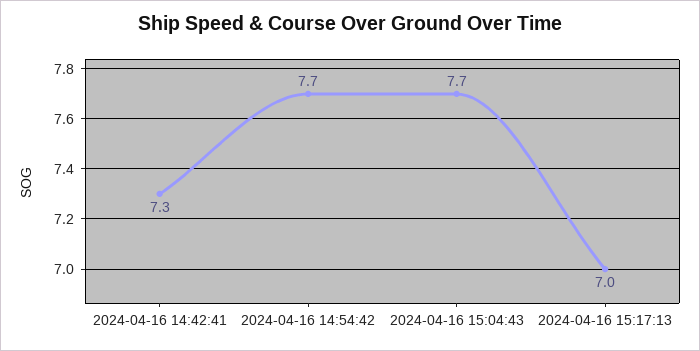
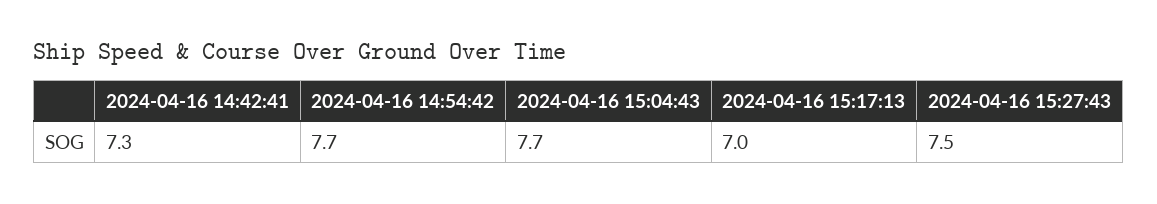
2024-04-16 15:27:43: none -> 7.5

